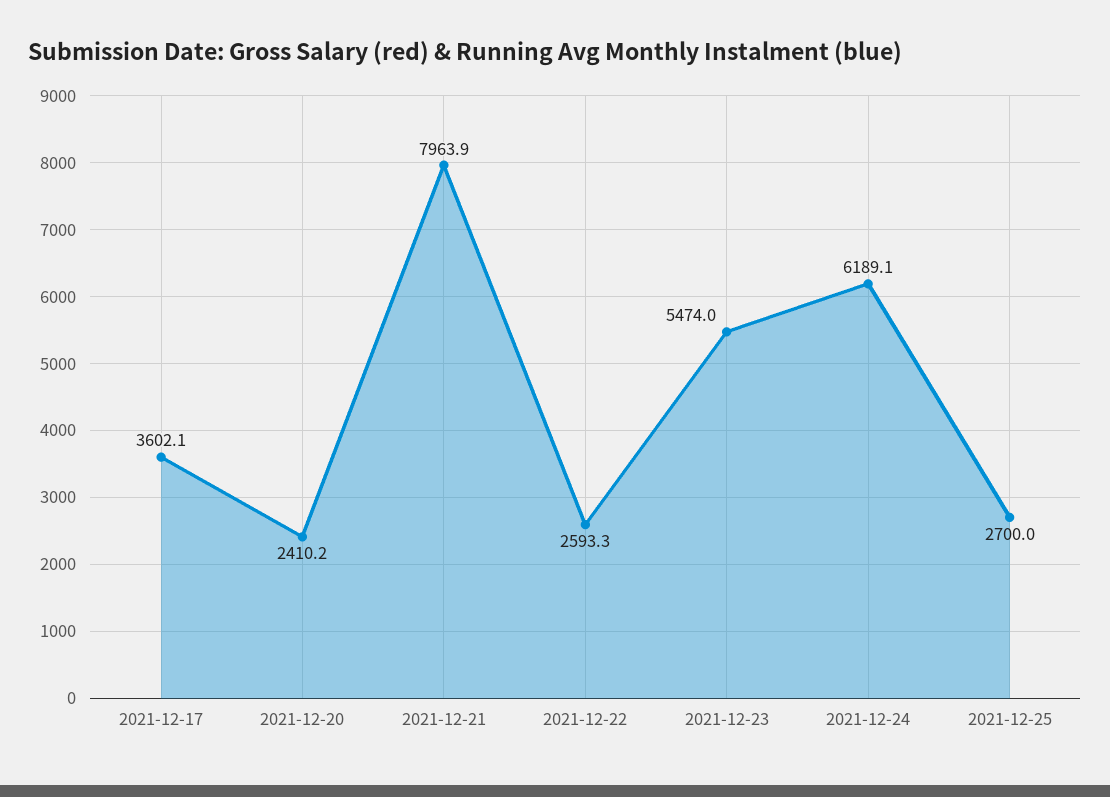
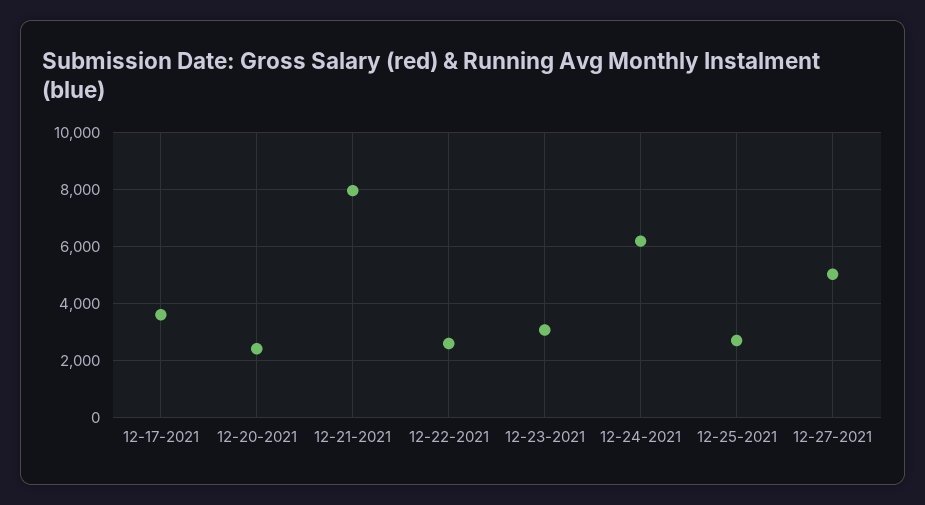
2021-12-23: 5474 -> 3000
12-27-2021: none -> 5000

